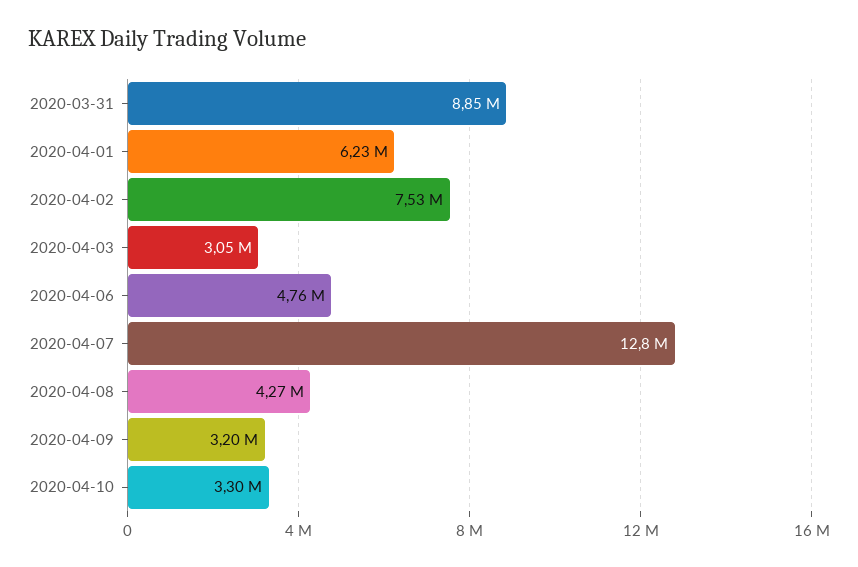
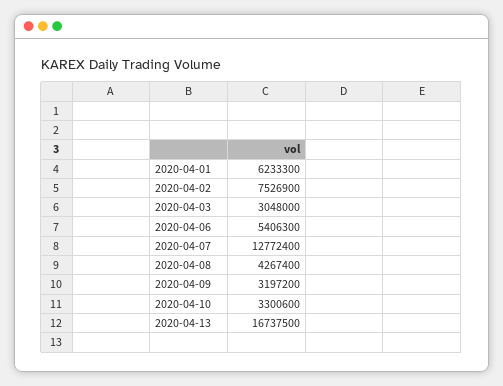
2020-03-31: 8850000 -> none
2020-04-06: 4760000 -> 5406300
2020-04-13: none -> 16737500

